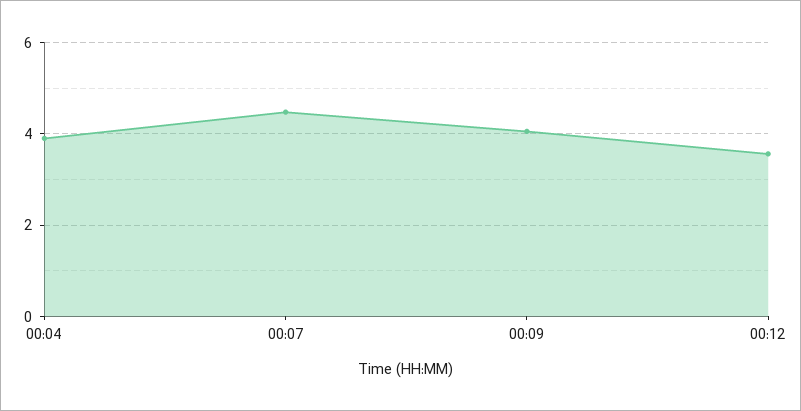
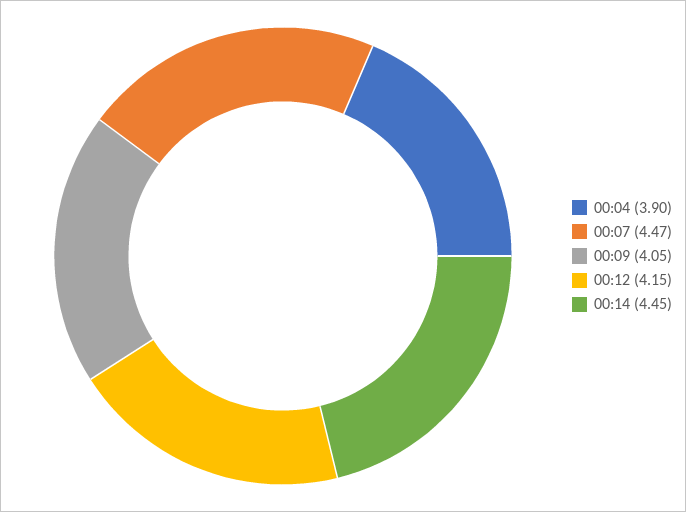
00:12: 3.6 -> 4.15
00:14: none -> 4.45

